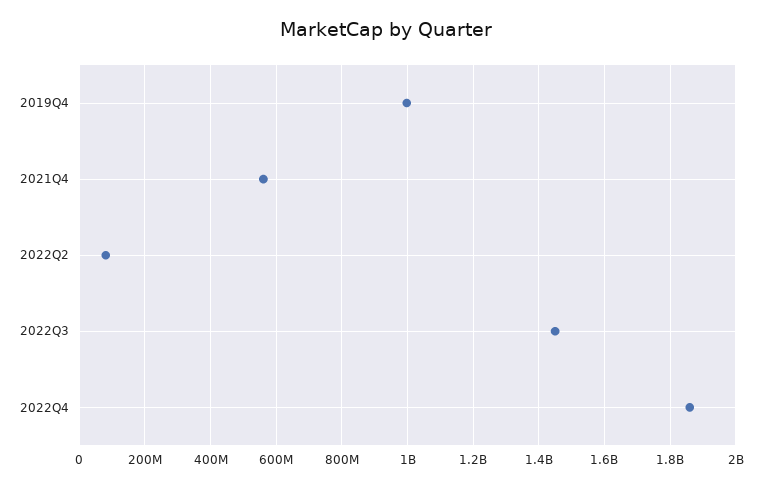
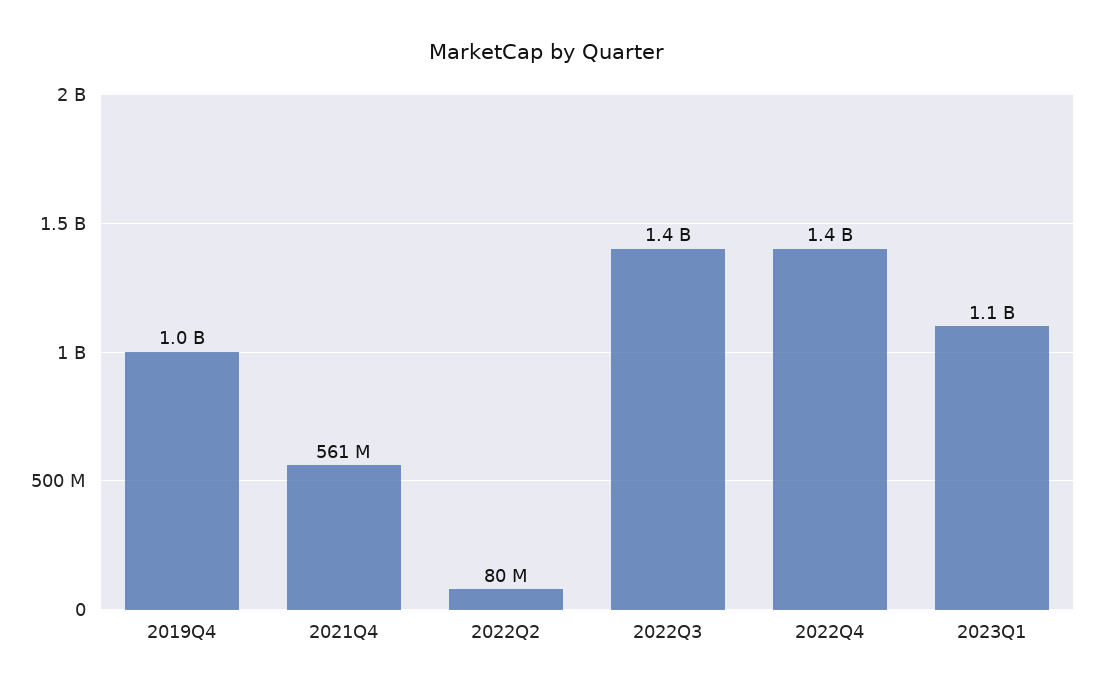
2022Q4: 1860000000 -> 1400000000
2023Q1: none -> 1100000000

